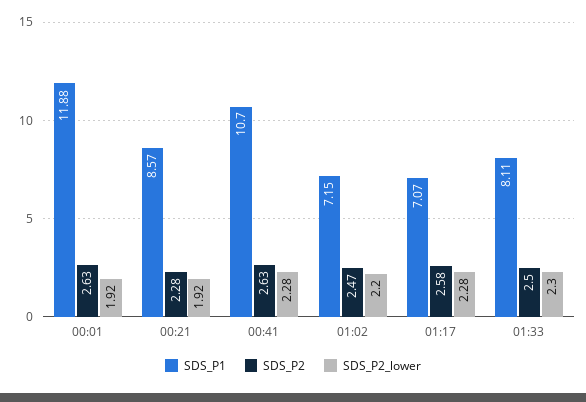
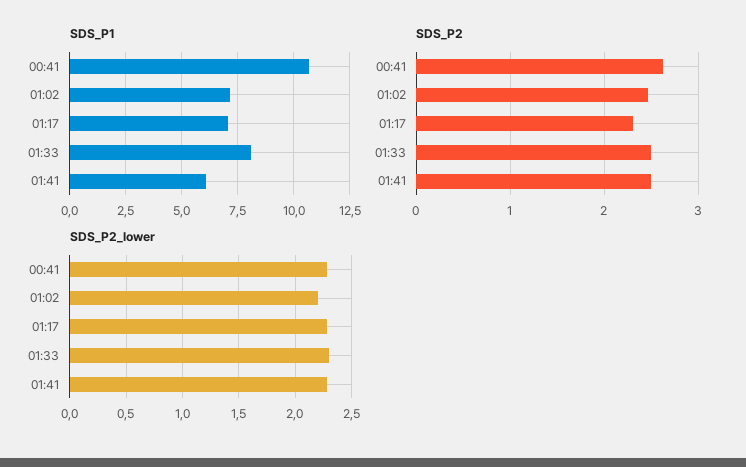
SDS_P1, 00:01: 11.88 -> none
SDS_P2, 00:01: 2.63 -> none
SDS_P2_lower, 00:01: 1.92 -> none
SDS_P1, 00:21: 8.57 -> none
SDS_P2, 00:21: 2.28 -> none
SDS_P2_lower, 00:21: 1.92 -> none
SDS_P2, 01:17: 2.58 -> 2.3
SDS_P1, 01:41: none -> 6
SDS_P2, 01:41: none -> 2.5
SDS_P2_lower, 01:41: none -> 2.3

